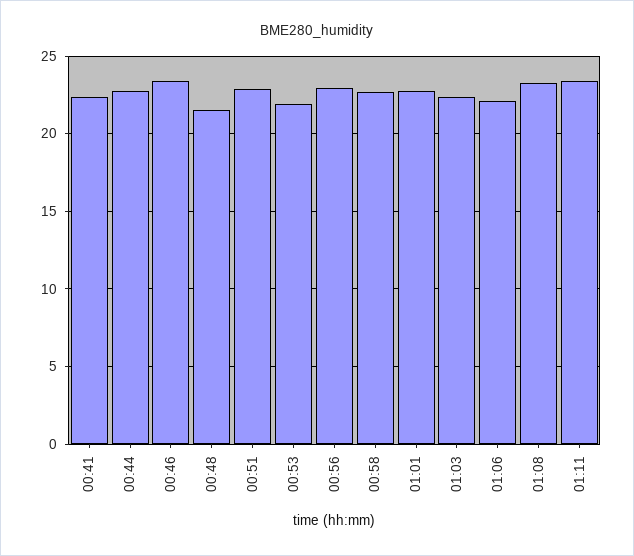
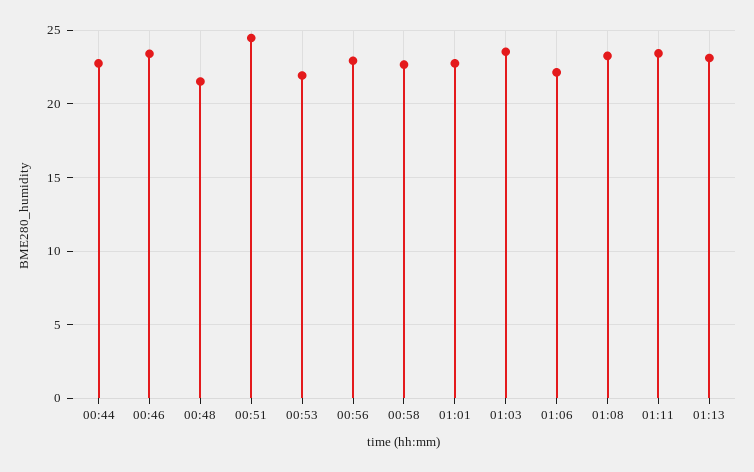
00:41: 22.5 -> none
00:51: 23 -> 24.5
01:03: 22.5 -> 23.5
01:13: none -> 23

